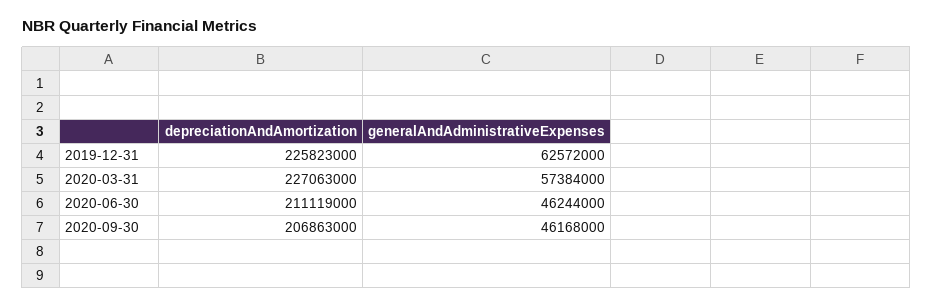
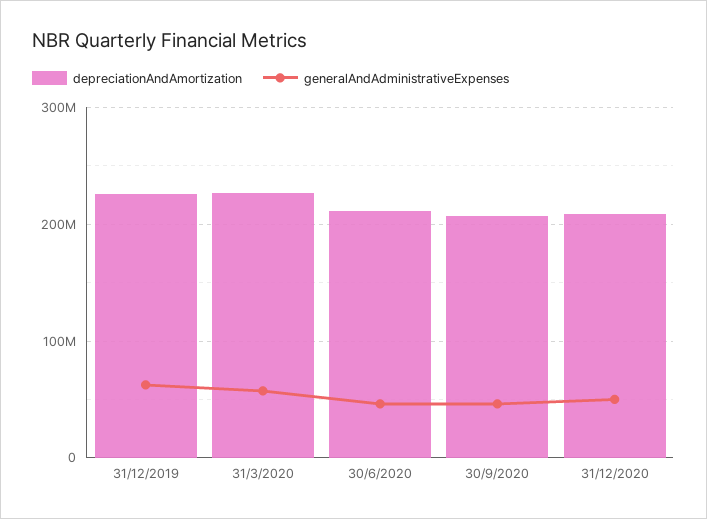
depreciationAndAmortization, 31/12/2020: none -> 210000000
generalAndAdministrativeExpenses, 31/12/2020: none -> 50000000

